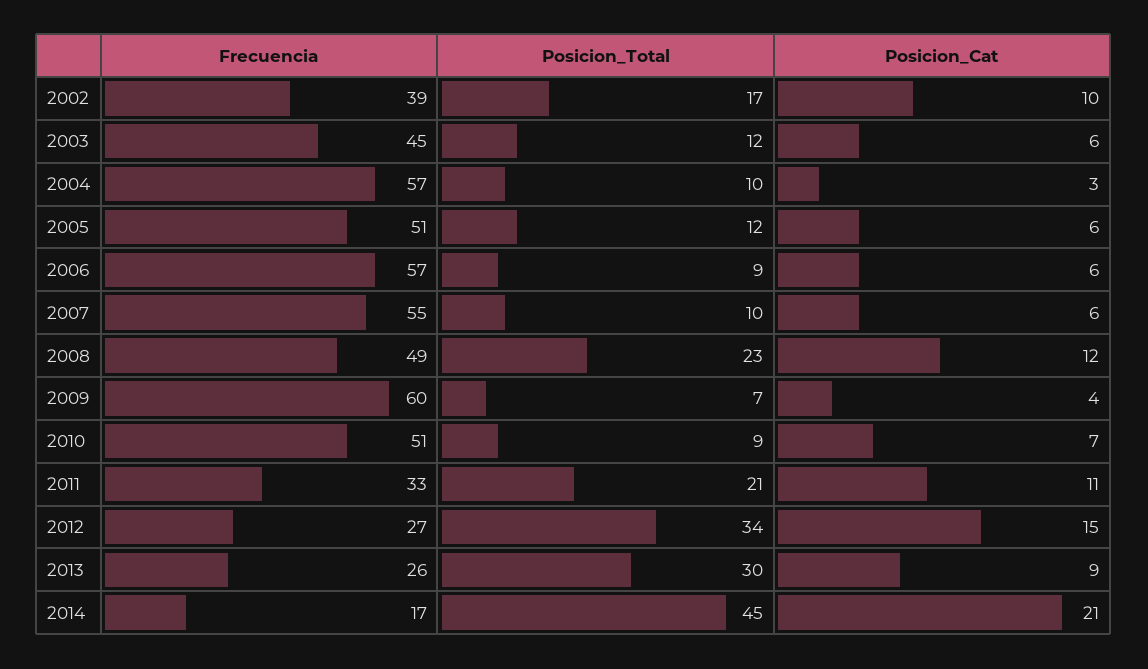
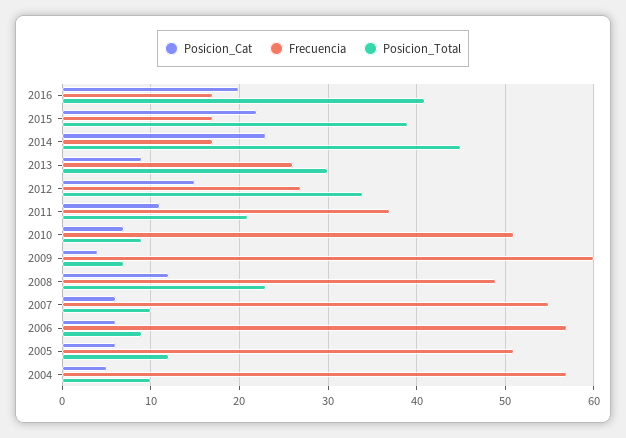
Frecuencia, 2002: 39 -> none
Posicion_Total, 2002: 17 -> none
Posicion_Cat, 2002: 10 -> none
Frecuencia, 2003: 45 -> none
Posicion_Total, 2003: 12 -> none
Posicion_Cat, 2003: 6 -> none
Posicion_Cat, 2004: 3 -> 5
Frecuencia, 2011: 33 -> 37
Posicion_Cat, 2014: 21 -> 23
Posicion_Cat, 2016: none -> 20
Frecuencia, 2016: none -> 17
Posicion_Total, 2016: none -> 41
Posicion_Cat, 2015: none -> 22
Frecuencia, 2015: none -> 17
Posicion_Total, 2015: none -> 39

